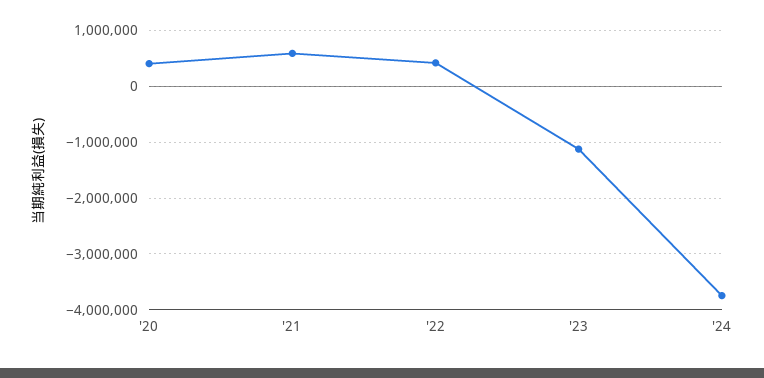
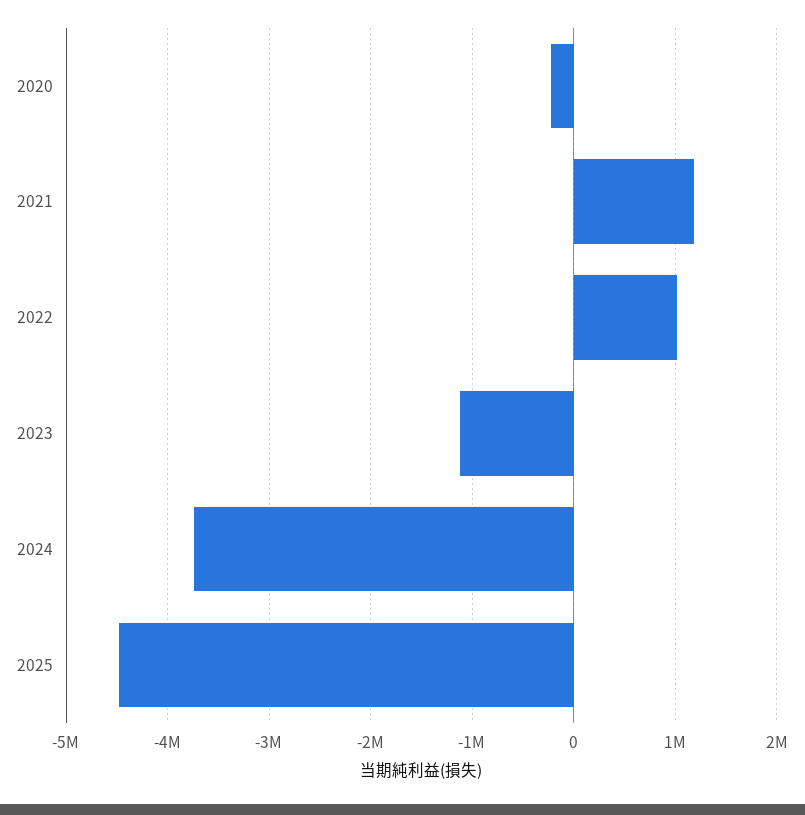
'20: 400000 -> -200000
'21: 600000 -> 1200000
'22: 400000 -> 1000000
2025: none -> -4500000

